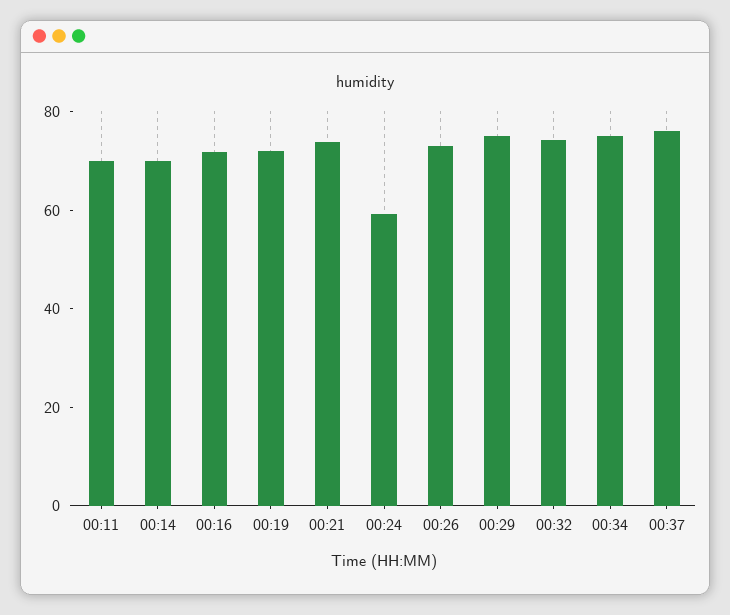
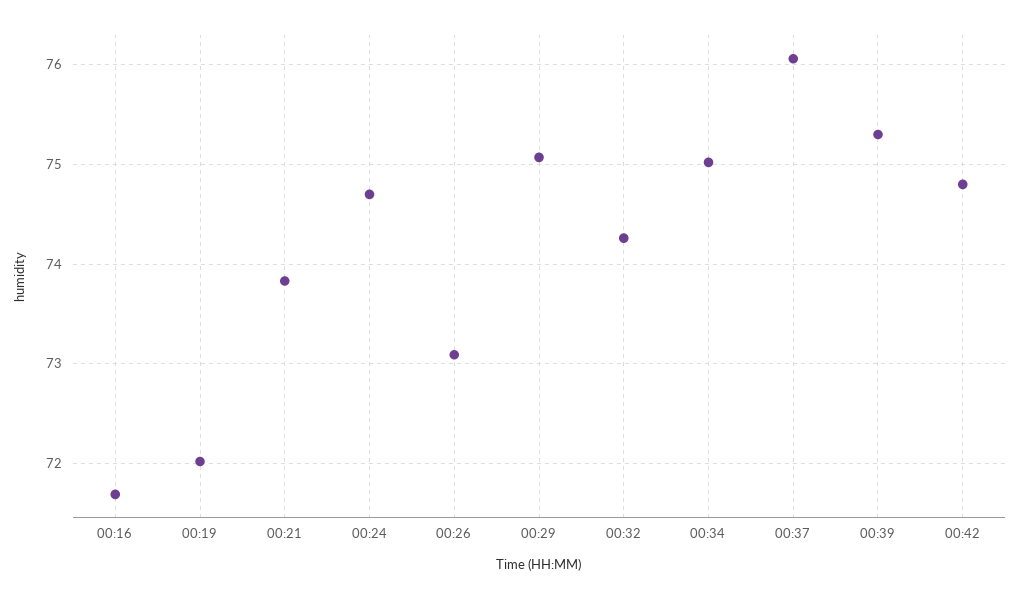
00:11: 70 -> none
00:14: 70 -> none
00:24: 60 -> 74.7
00:39: none -> 75.3
00:42: none -> 74.8

